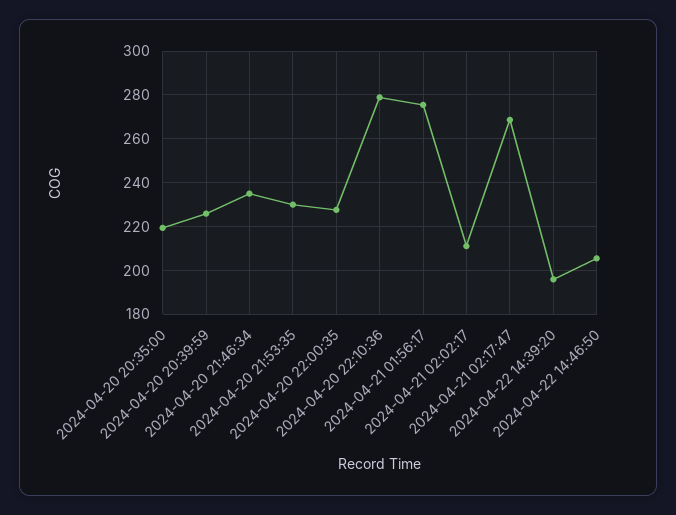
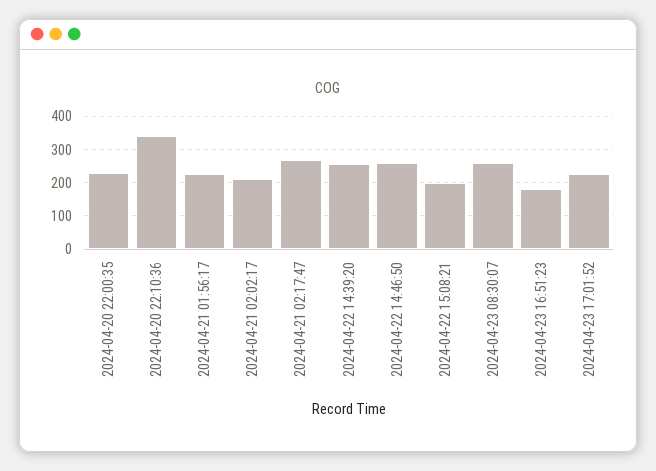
2024-04-20 20:35:00: 220 -> none
2024-04-20 20:39:59: 225 -> none
2024-04-20 21:46:34: 235 -> none
2024-04-20 21:53:35: 230 -> none
2024-04-20 22:10:36: 280 -> 340
2024-04-21 01:56:17: 275 -> 220
2024-04-22 14:39:20: 195 -> 260
2024-04-22 14:46:50: 205 -> 260
2024-04-22 15:08:21: none -> 200
2024-04-23 08:30:07: none -> 260
2024-04-23 16:51:23: none -> 180
2024-04-23 17:01:52: none -> 220

